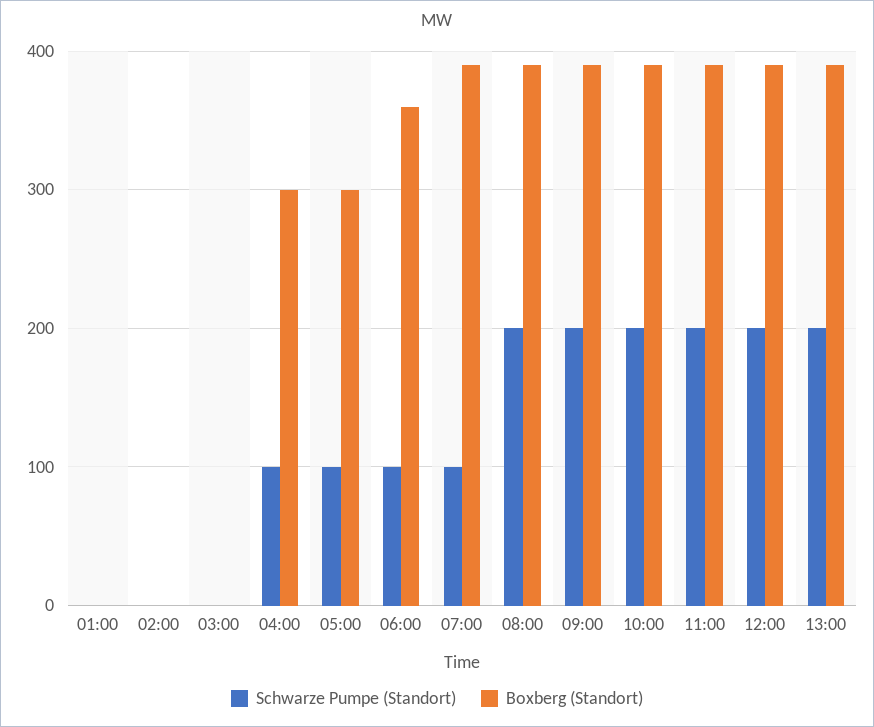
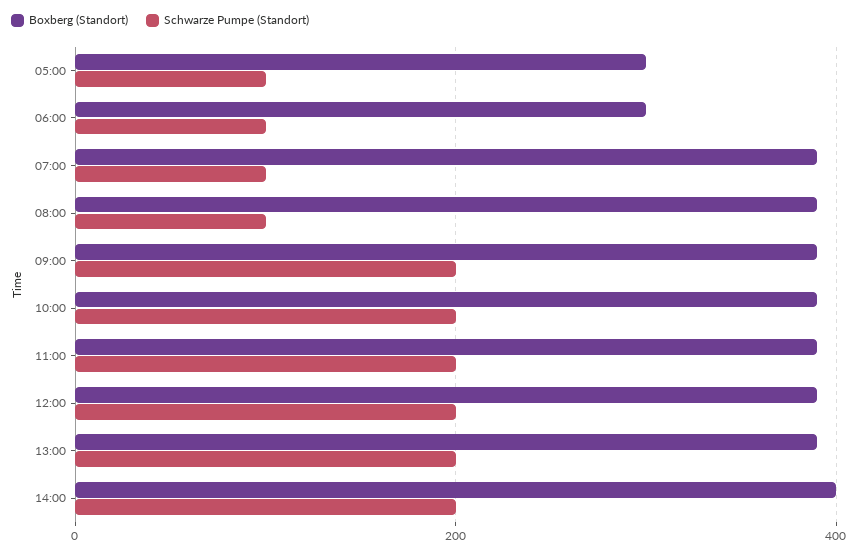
Schwarze Pumpe (Standort), 01:00: 0 -> none
Boxberg (Standort), 01:00: 0 -> none
Schwarze Pumpe (Standort), 02:00: 0 -> none
Boxberg (Standort), 02:00: 0 -> none
Schwarze Pumpe (Standort), 03:00: 0 -> none
Boxberg (Standort), 03:00: 0 -> none
Schwarze Pumpe (Standort), 04:00: 100 -> none
Boxberg (Standort), 04:00: 300 -> none
Boxberg (Standort), 06:00: 360 -> 300
Schwarze Pumpe (Standort), 08:00: 200 -> 100
Boxberg (Standort), 14:00: none -> 400
Schwarze Pumpe (Standort), 14:00: none -> 200

